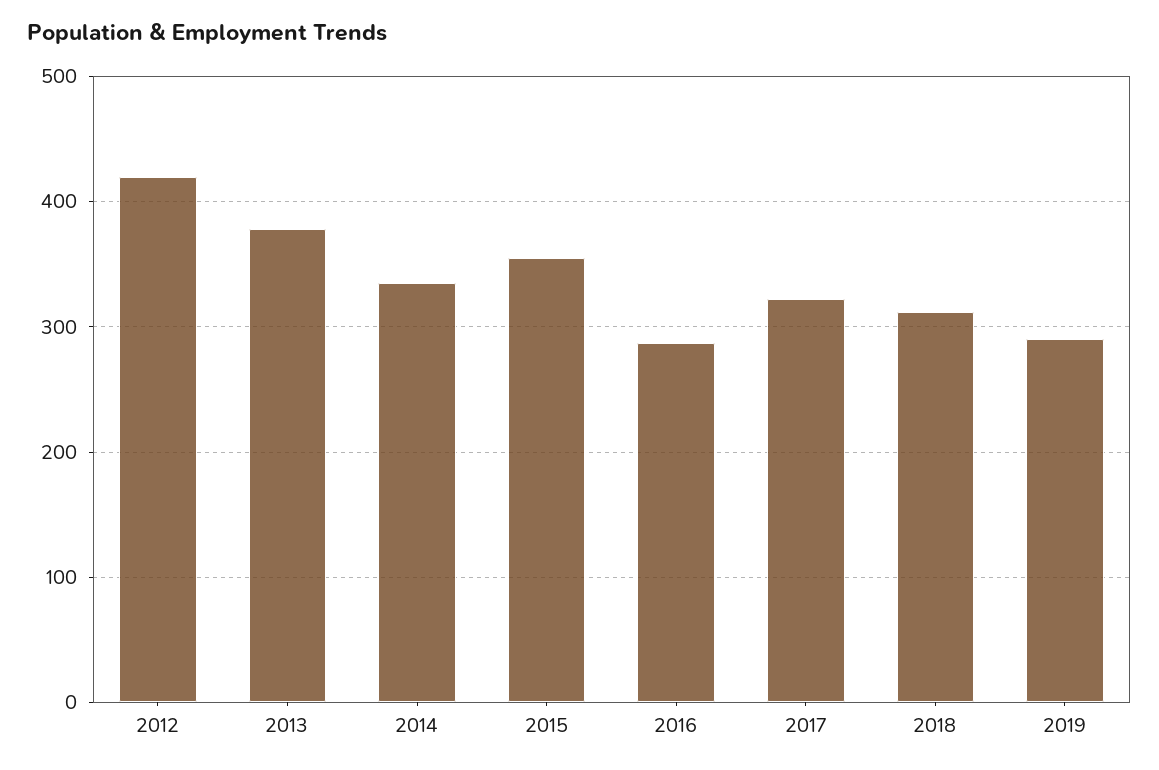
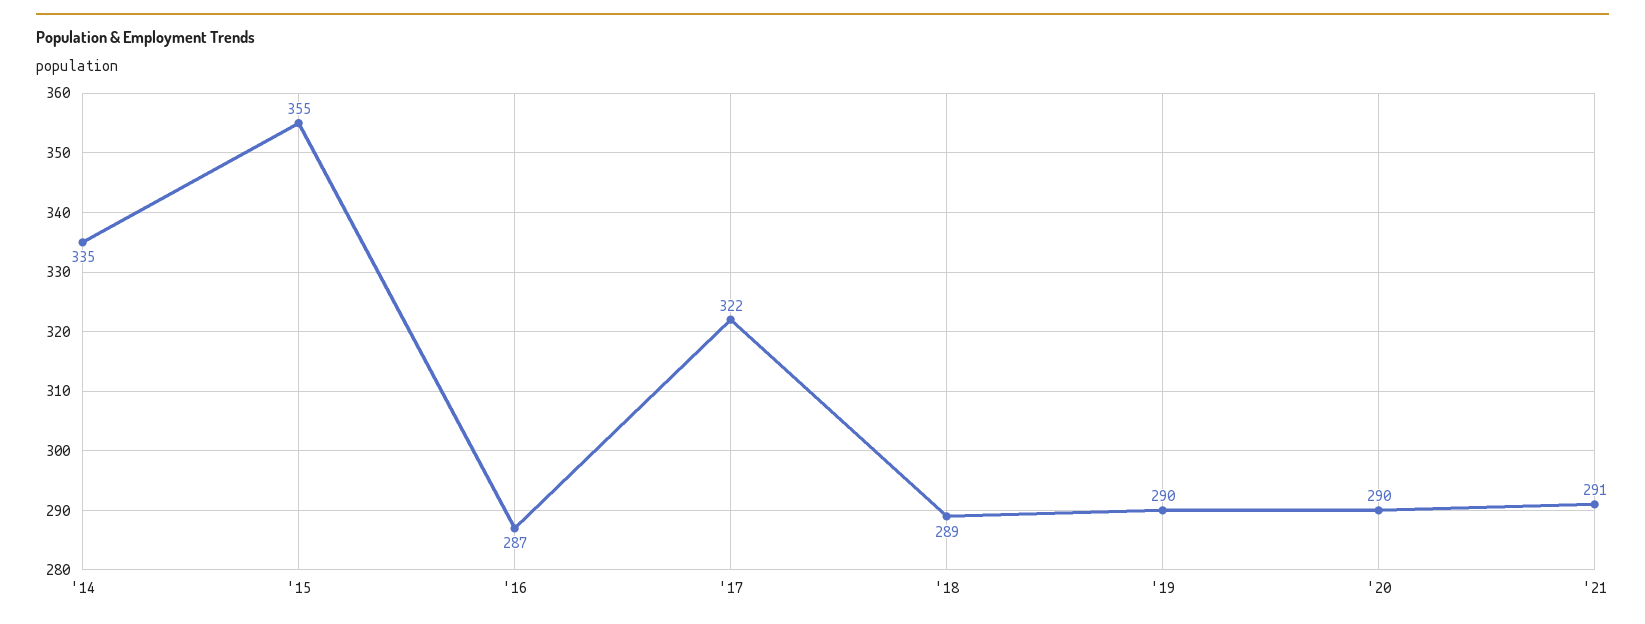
2012: 420 -> none
2013: 380 -> none
2018: 310 -> 289
'20: none -> 290
'21: none -> 291

